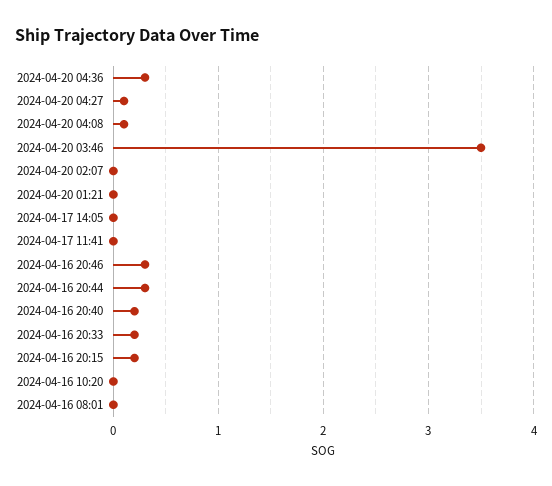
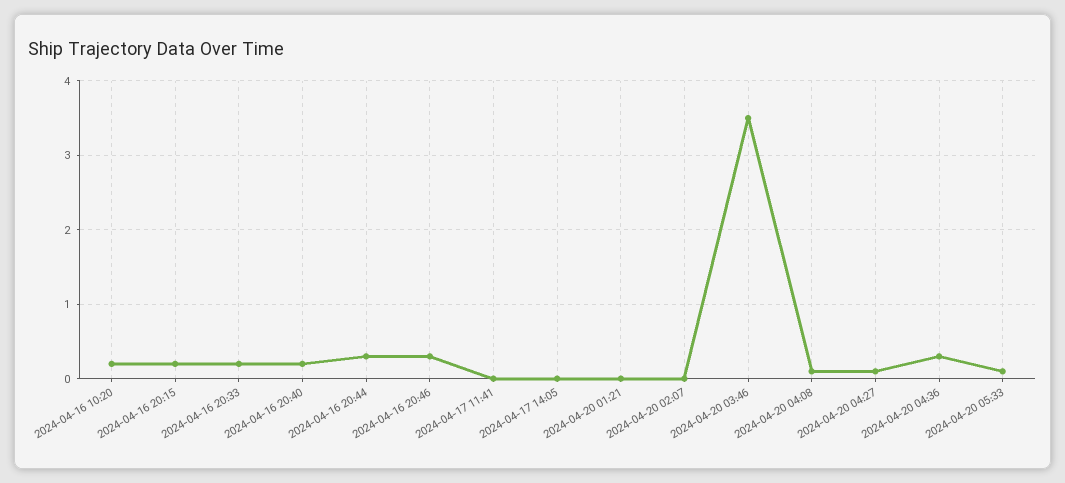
2024-04-16 10:20: 0 -> 0.2
2024-04-16 08:01: 0 -> none
2024-04-20 05:33: none -> 0.1

